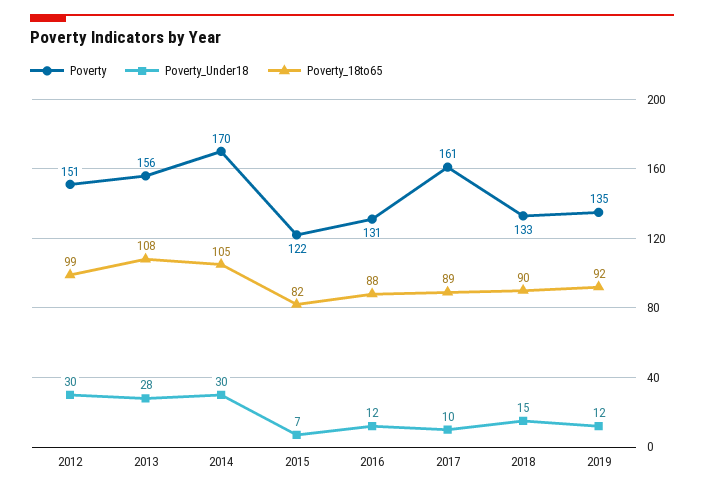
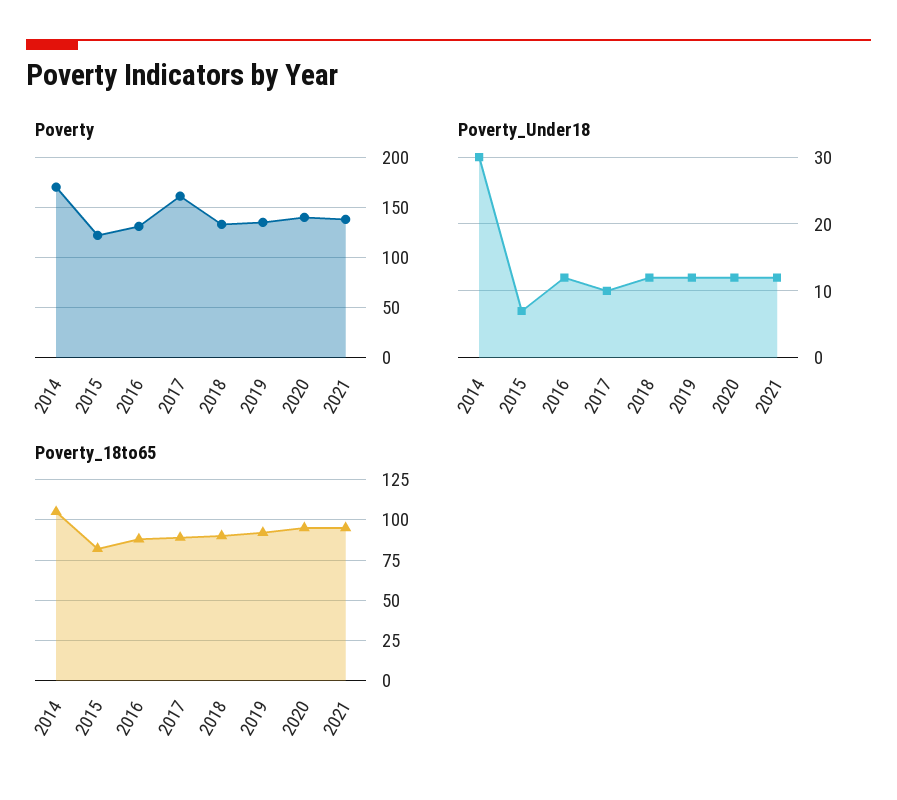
Poverty, 2012: 151 -> none
Poverty_Under18, 2012: 30 -> none
Poverty_18to65, 2012: 99 -> none
Poverty, 2013: 156 -> none
Poverty_Under18, 2013: 28 -> none
Poverty_18to65, 2013: 108 -> none
Poverty_Under18, 2018: 15 -> 12
Poverty, 2020: none -> 140
Poverty, 2021: none -> 140
Poverty_Under18, 2020: none -> 12
Poverty_Under18, 2021: none -> 12
Poverty_18to65, 2020: none -> 95
Poverty_18to65, 2021: none -> 95

